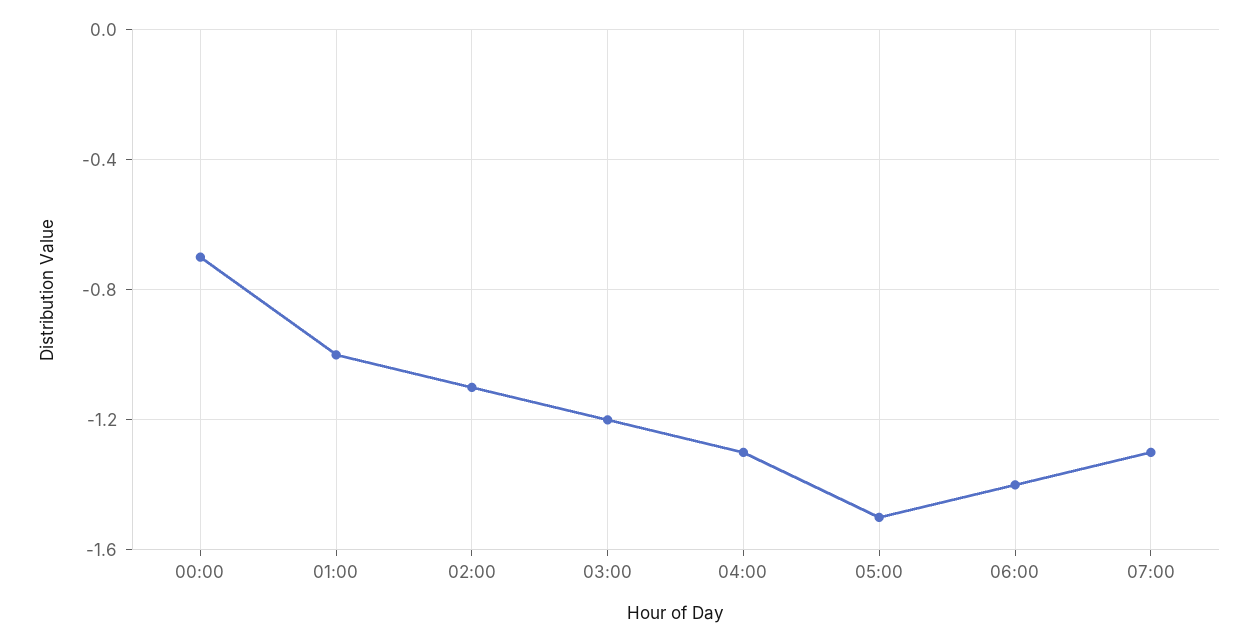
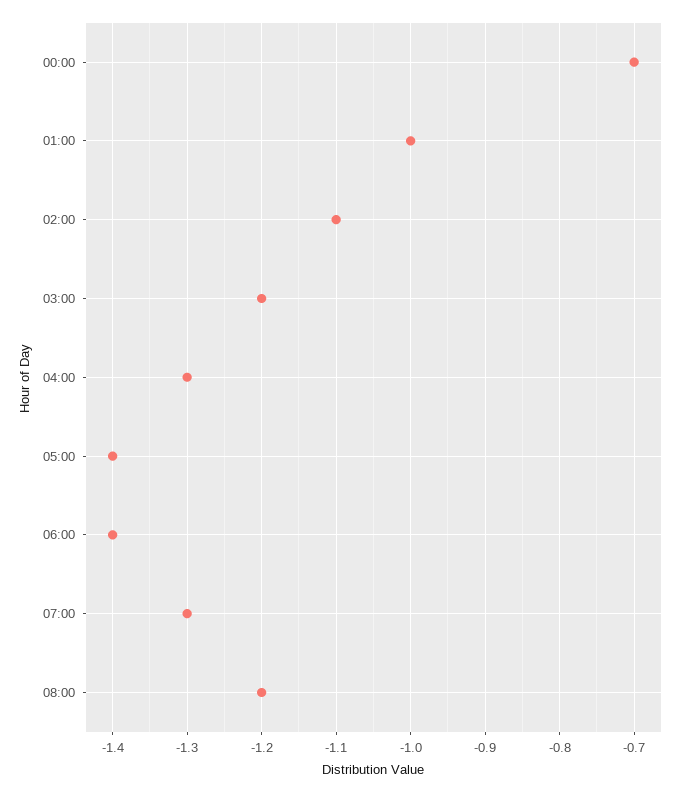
05:00: -1.5 -> -1.4
08:00: none -> -1.2

